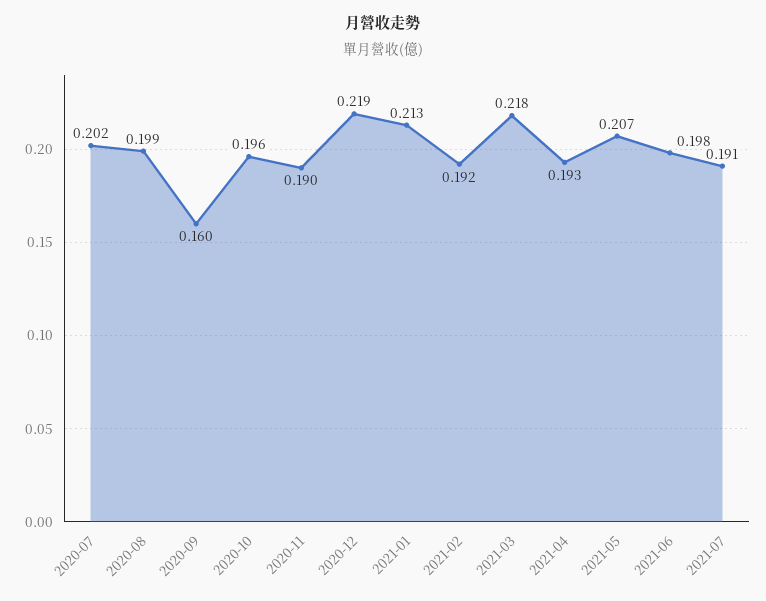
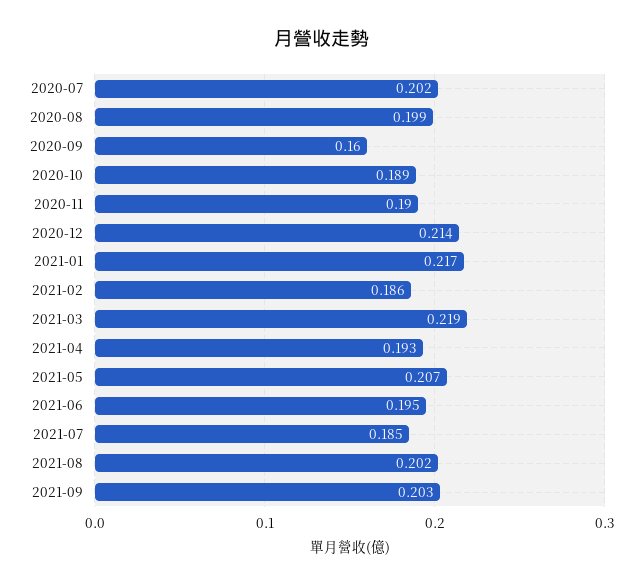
2020-10: 0.196 -> 0.189
2020-12: 0.219 -> 0.214
2021-01: 0.213 -> 0.217
2021-02: 0.192 -> 0.186
2021-03: 0.218 -> 0.219
2021-06: 0.198 -> 0.195
2021-07: 0.191 -> 0.185
2021-08: none -> 0.202
2021-09: none -> 0.203

